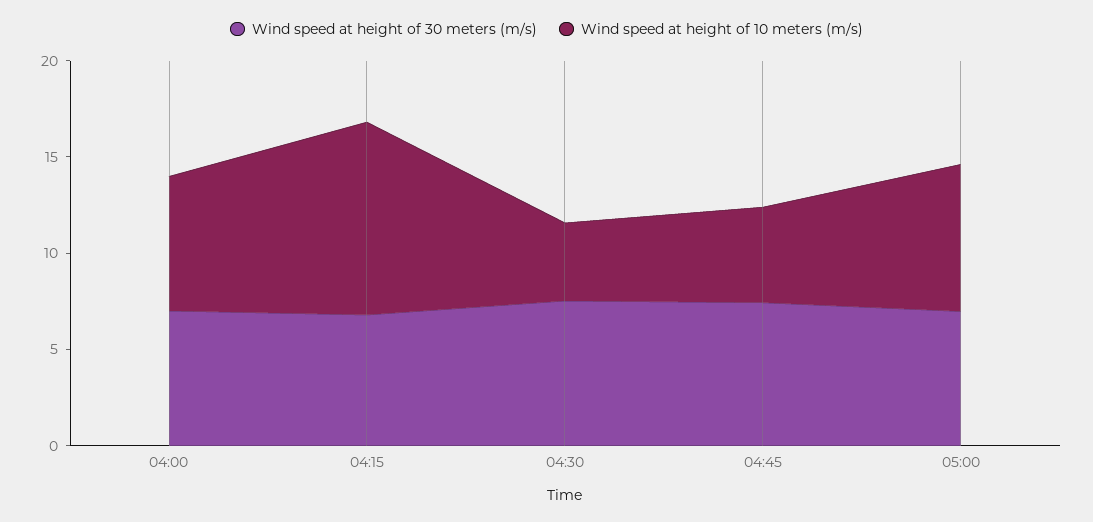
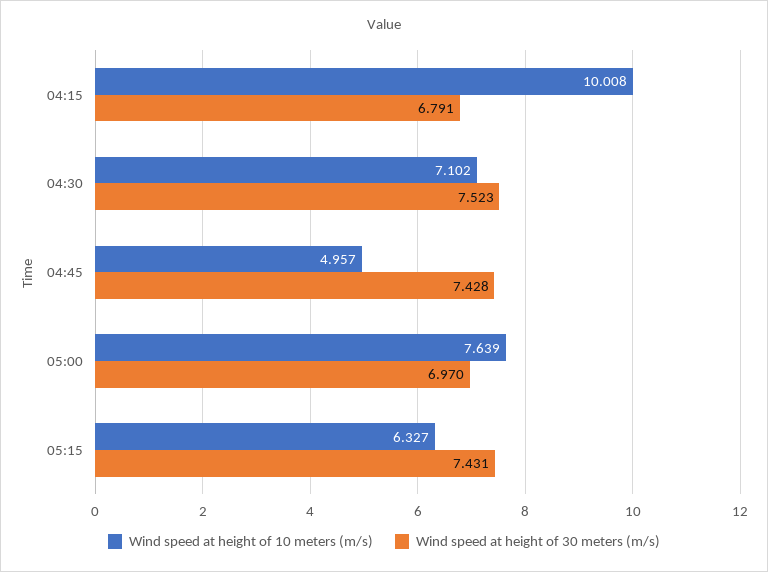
Wind speed at height of 30 meters (m/s), 04:00: 7 -> none
Wind speed at height of 10 meters (m/s), 04:00: 7 -> none
Wind speed at height of 10 meters (m/s), 04:30: 4 -> 7.102
Wind speed at height of 10 meters (m/s), 05:15: none -> 6.327
Wind speed at height of 30 meters (m/s), 05:15: none -> 7.431

